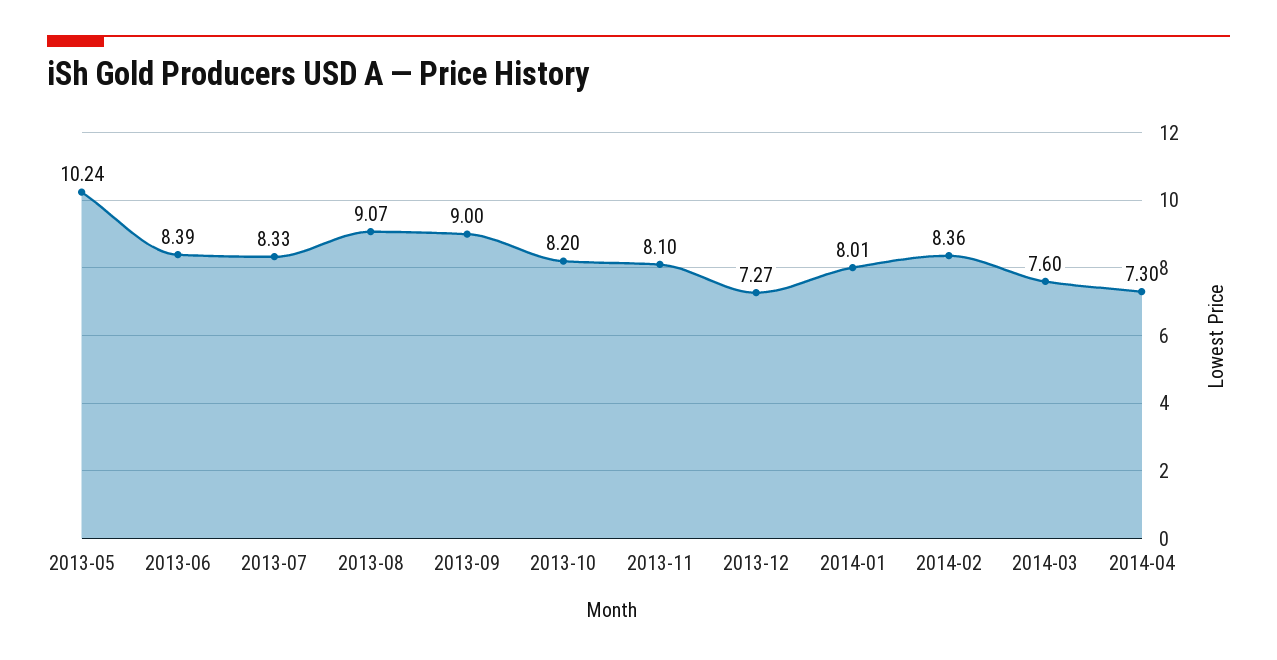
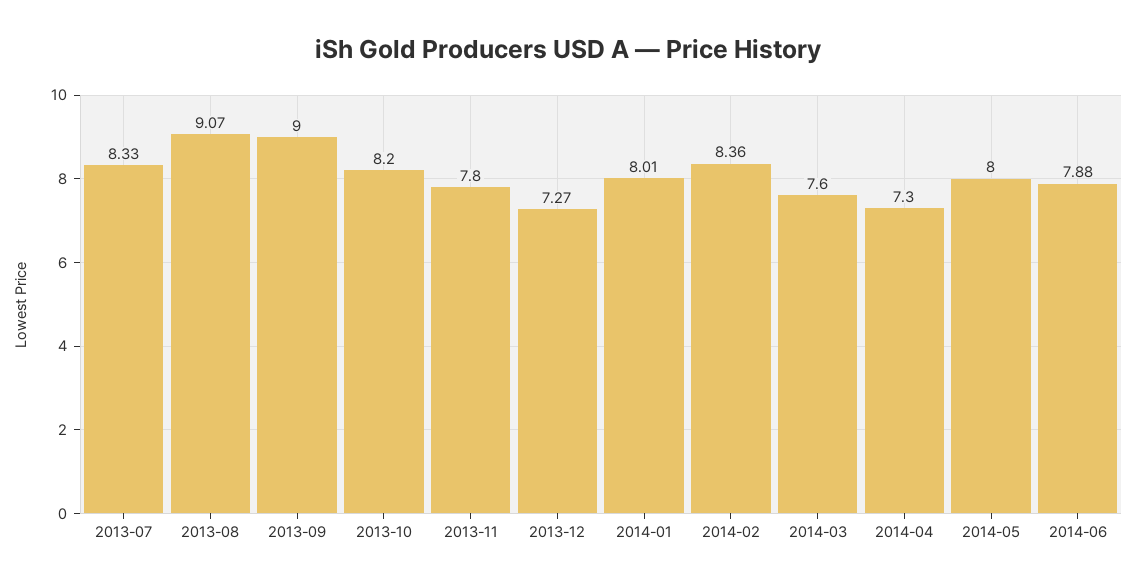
2013-05: 10.24 -> none
2013-06: 8.39 -> none
2013-11: 8.1 -> 7.8
2014-05: none -> 8
2014-06: none -> 7.88

